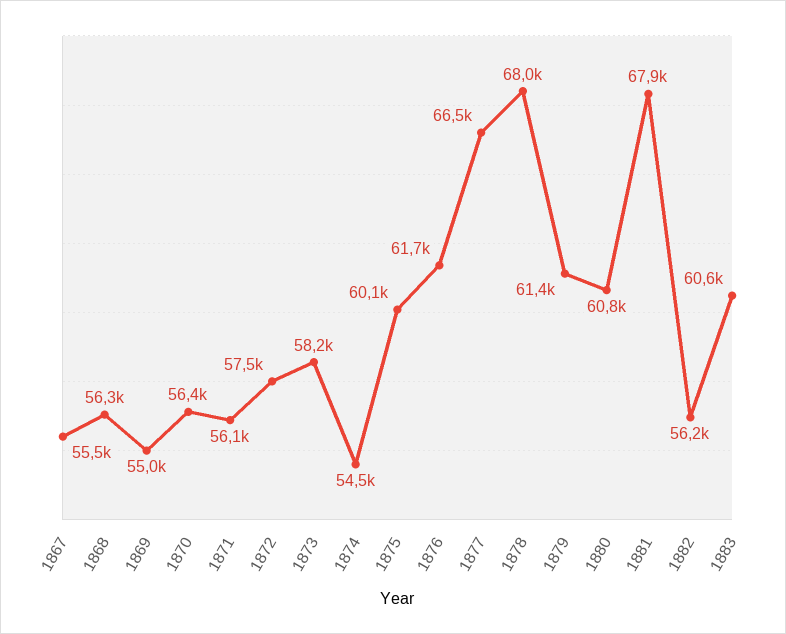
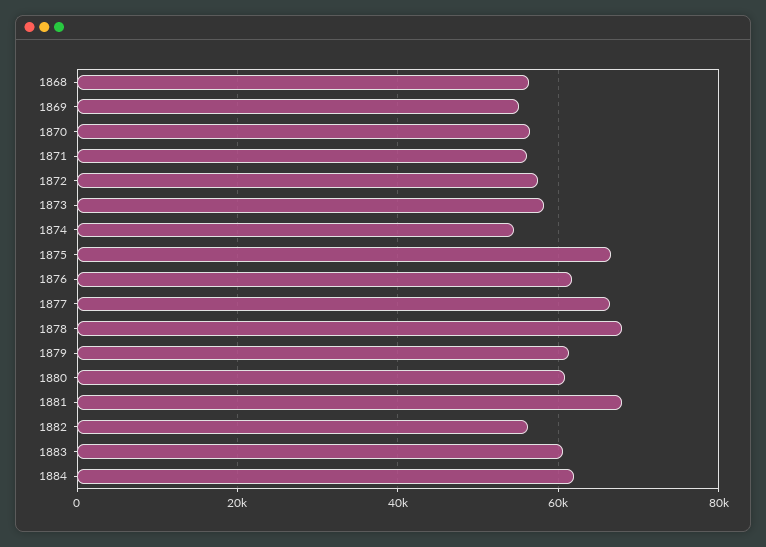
1867: 55500 -> none
1875: 60100 -> 66000
1884: none -> 62000

